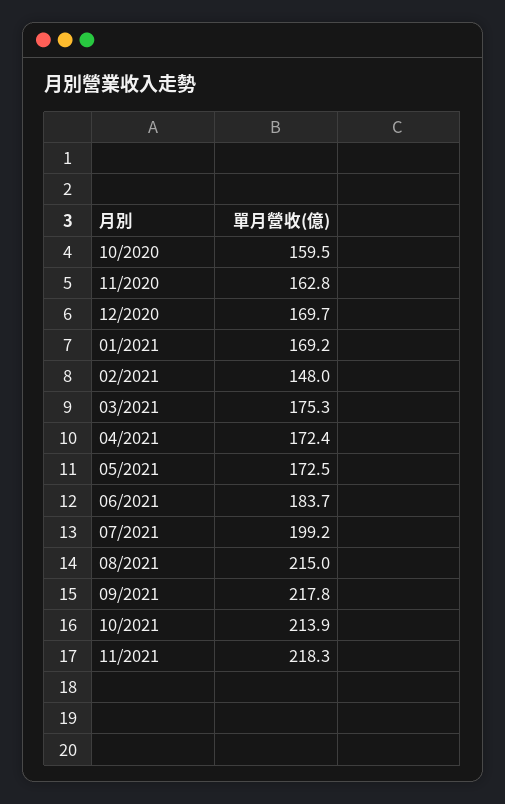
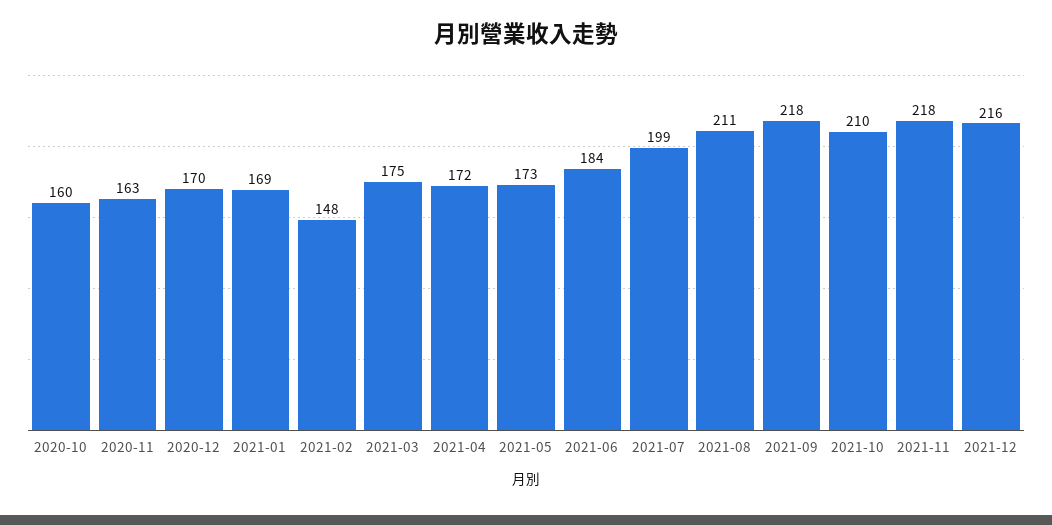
08/2021: 215 -> 211
10/2021: 213.9 -> 210
2021-12: none -> 216

